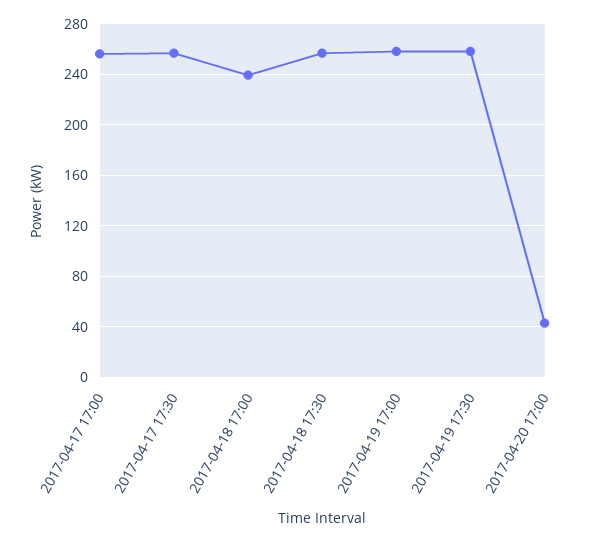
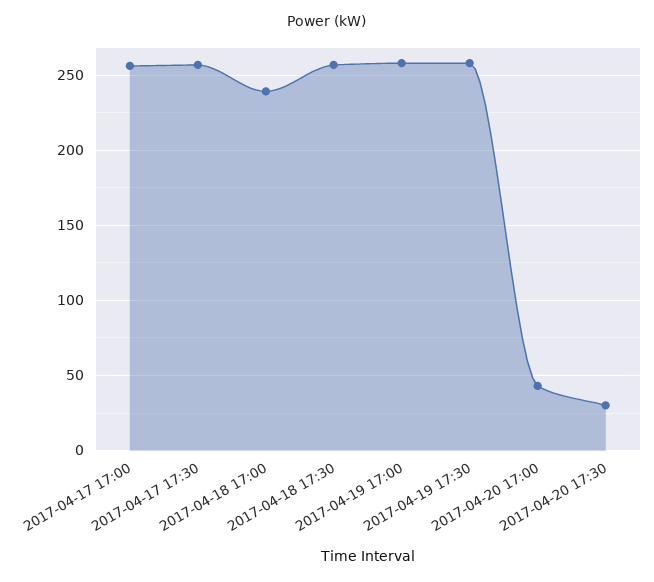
2017-04-20 17:30: none -> 30

